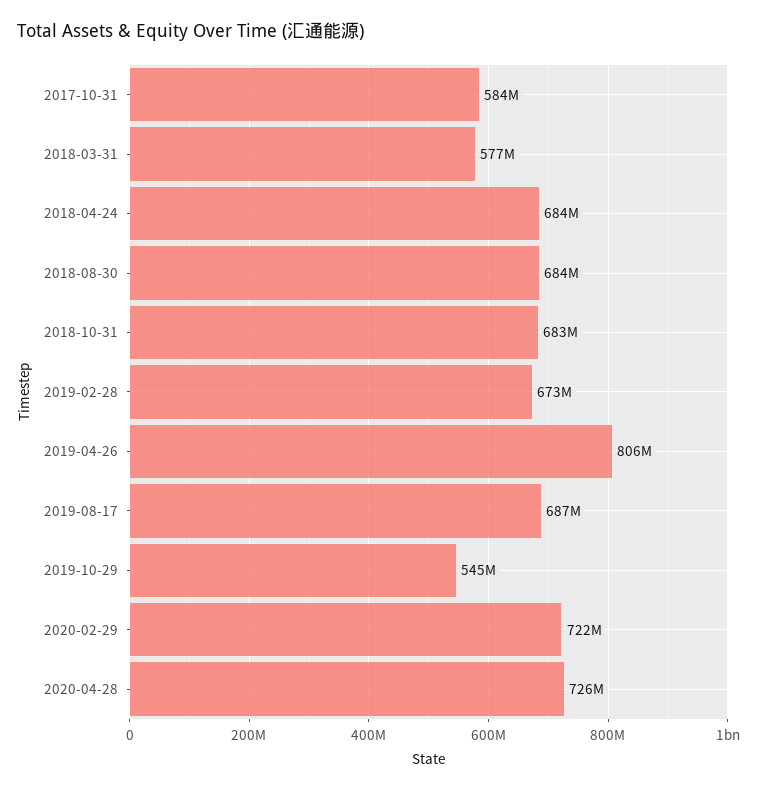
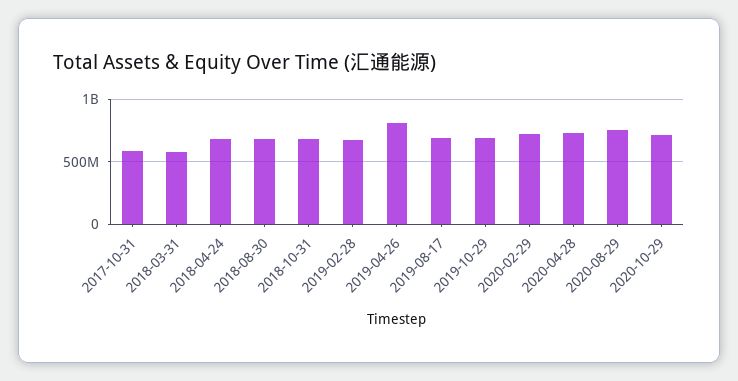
2019-10-29: 545000000 -> 700000000
2020-08-29: none -> 750000000
2020-10-29: none -> 700000000

